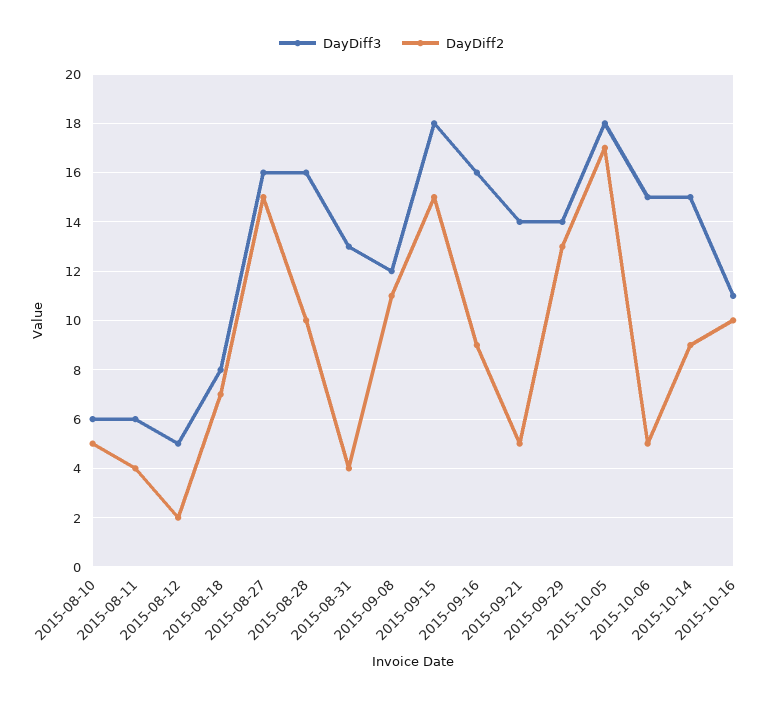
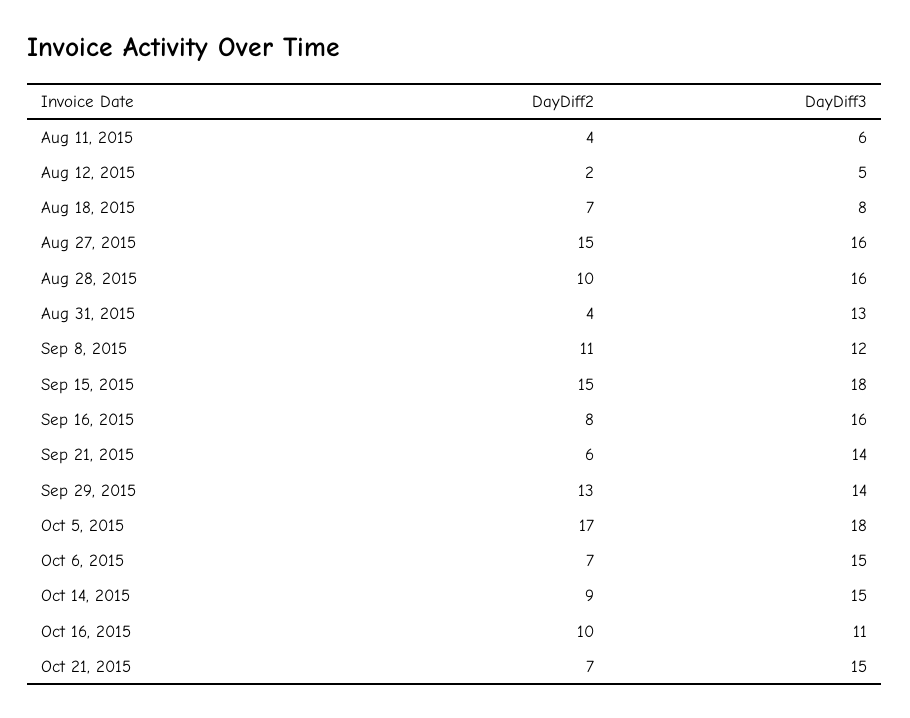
DayDiff3, 2015-08-10: 6 -> none
DayDiff2, 2015-08-10: 5 -> none
DayDiff2, 2015-09-16: 9 -> 8
DayDiff2, 2015-09-21: 5 -> 6
DayDiff2, 2015-10-06: 5 -> 7
DayDiff2, Oct 21, 2015: none -> 7
DayDiff3, Oct 21, 2015: none -> 15

